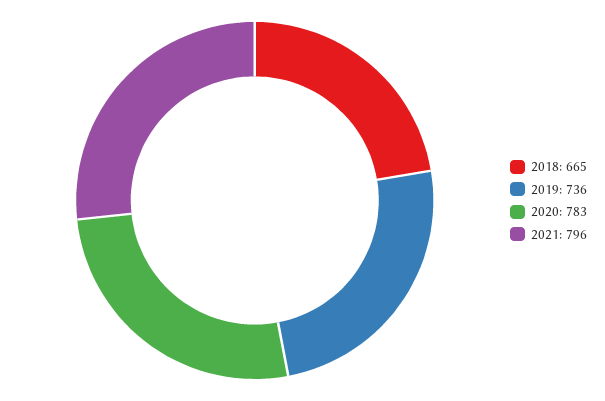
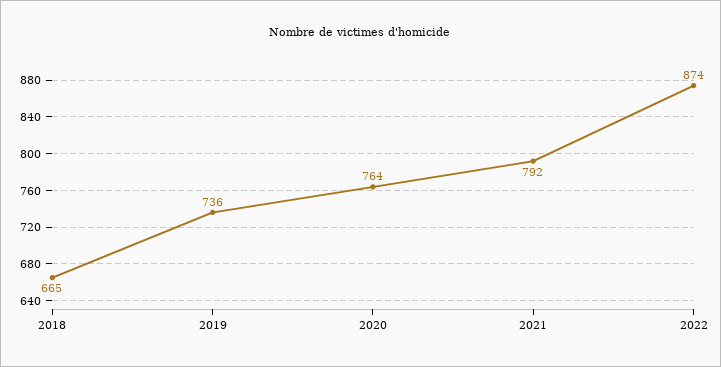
2020: 783 -> 764
2021: 796 -> 792
2022: none -> 874

